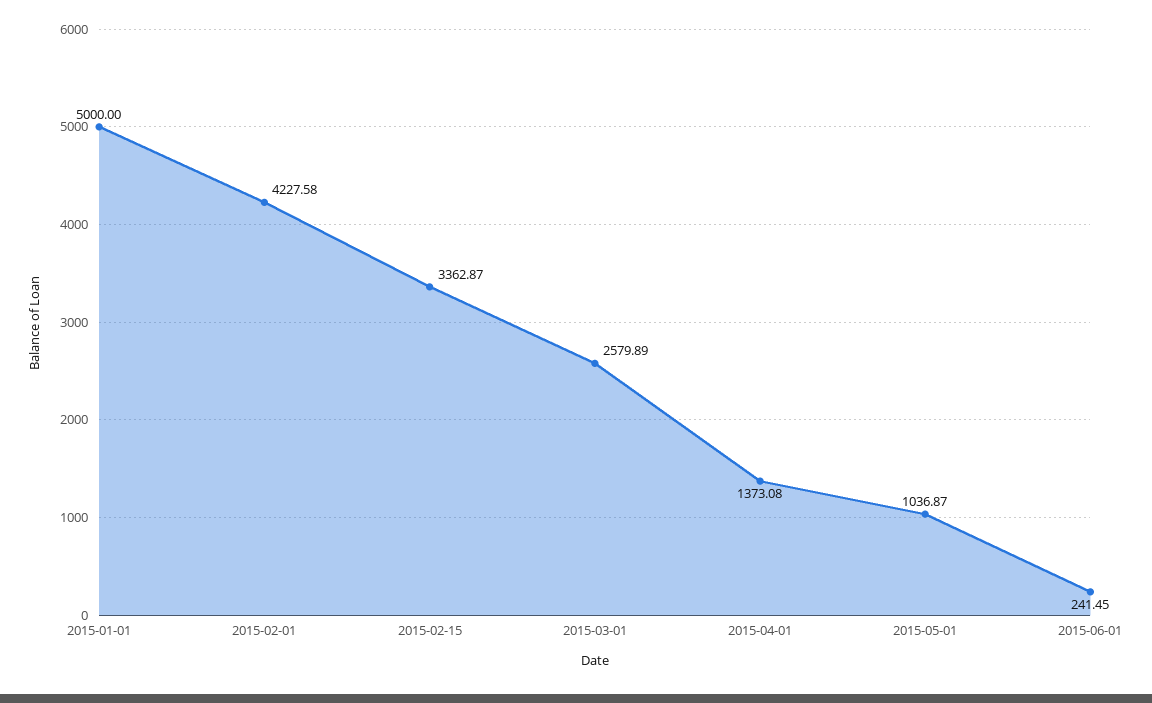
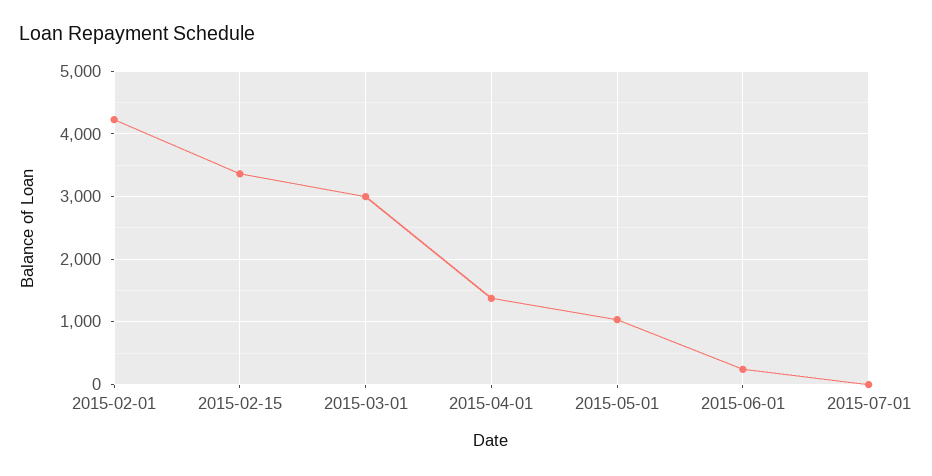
2015-01-01: 5000 -> none
2015-03-01: 2579.89 -> 3000
2015-07-01: none -> 0

